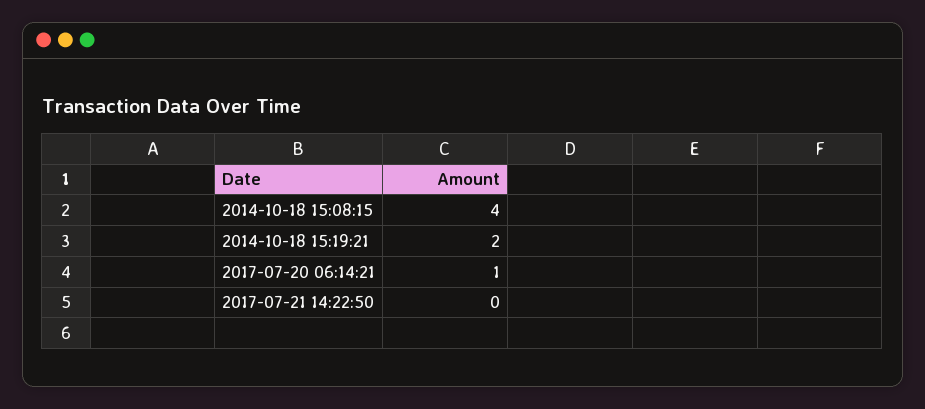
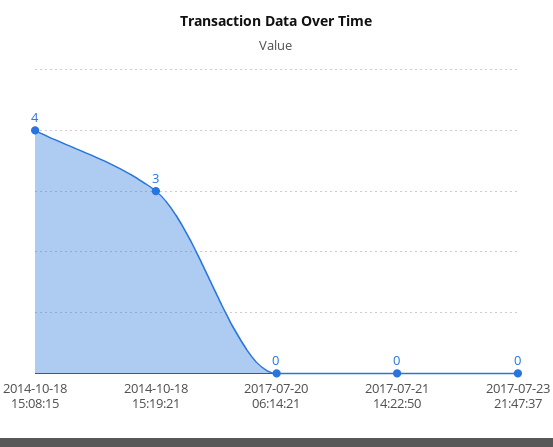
2014-10-18 15:19:21: 2 -> 3
2017-07-20 06:14:21: 1 -> 0
2017-07-23 21:47:37: none -> 0

